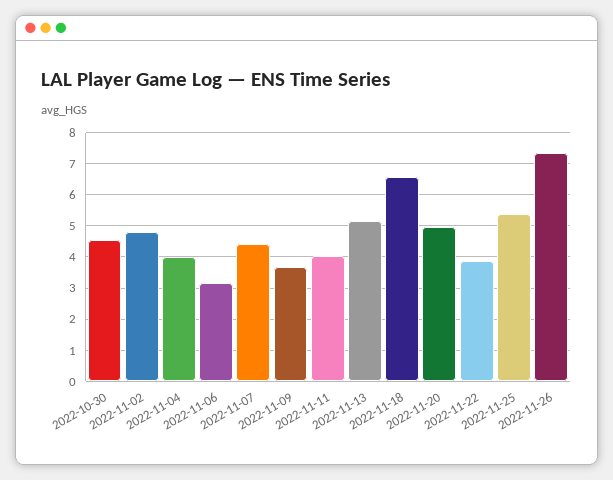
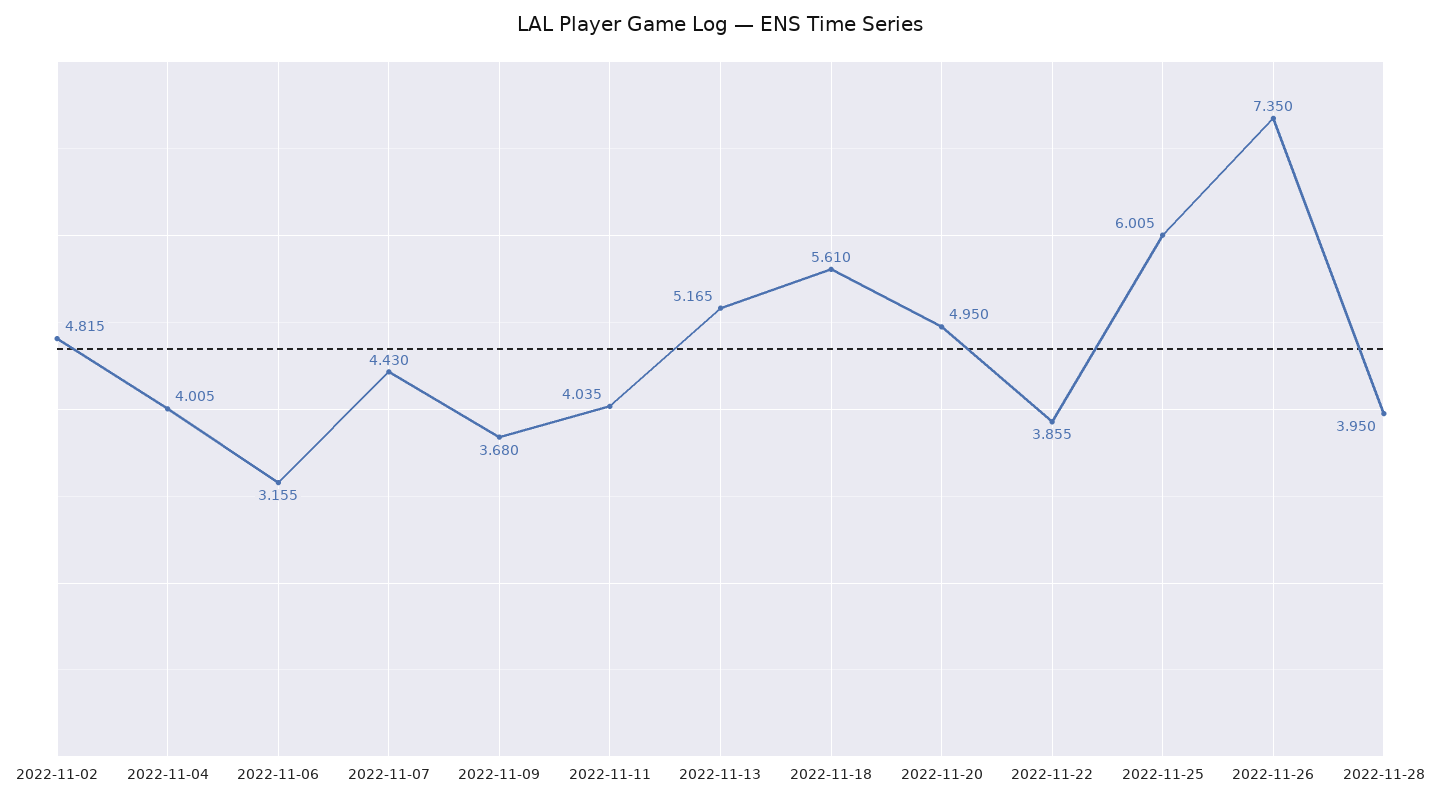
2022-10-30: 4.6 -> none
2022-11-18: 6.6 -> 5.61
2022-11-25: 5.4 -> 6.005
2022-11-28: none -> 3.95

